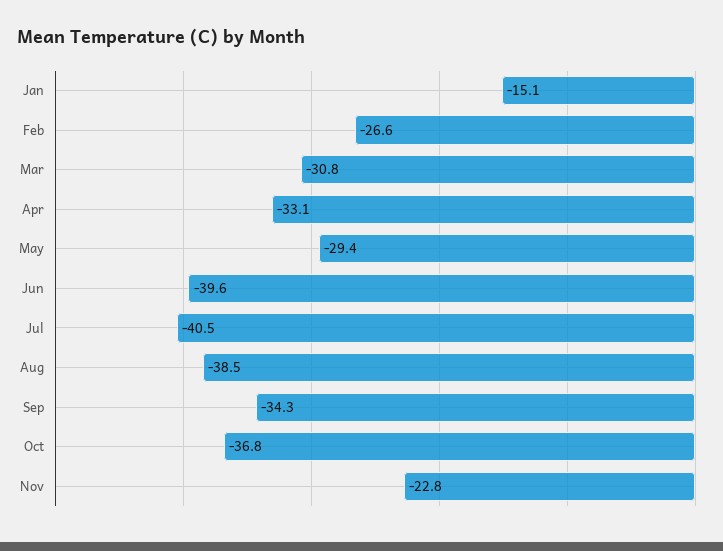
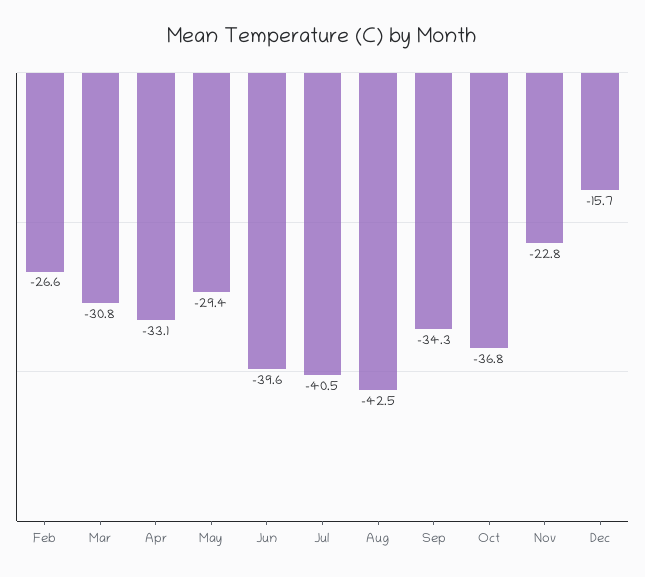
Jan: -15.1 -> none
Aug: -38.5 -> -42.5
Dec: none -> -15.7

